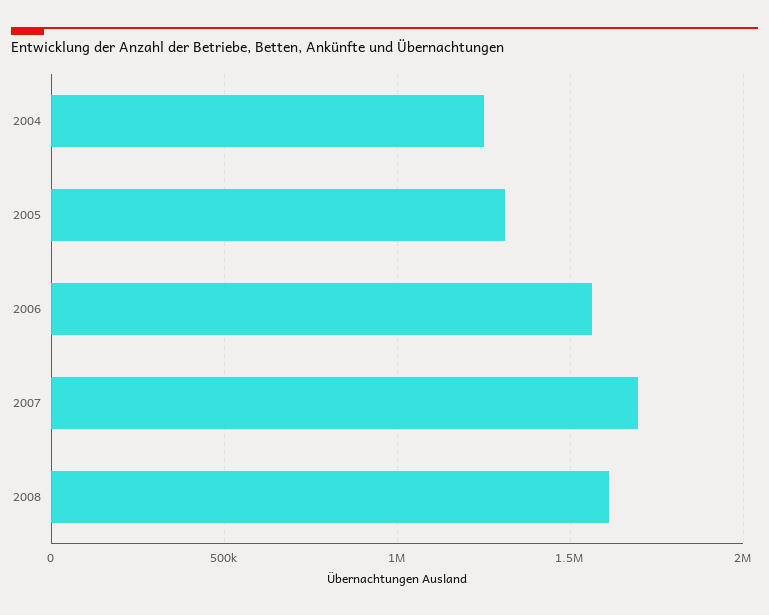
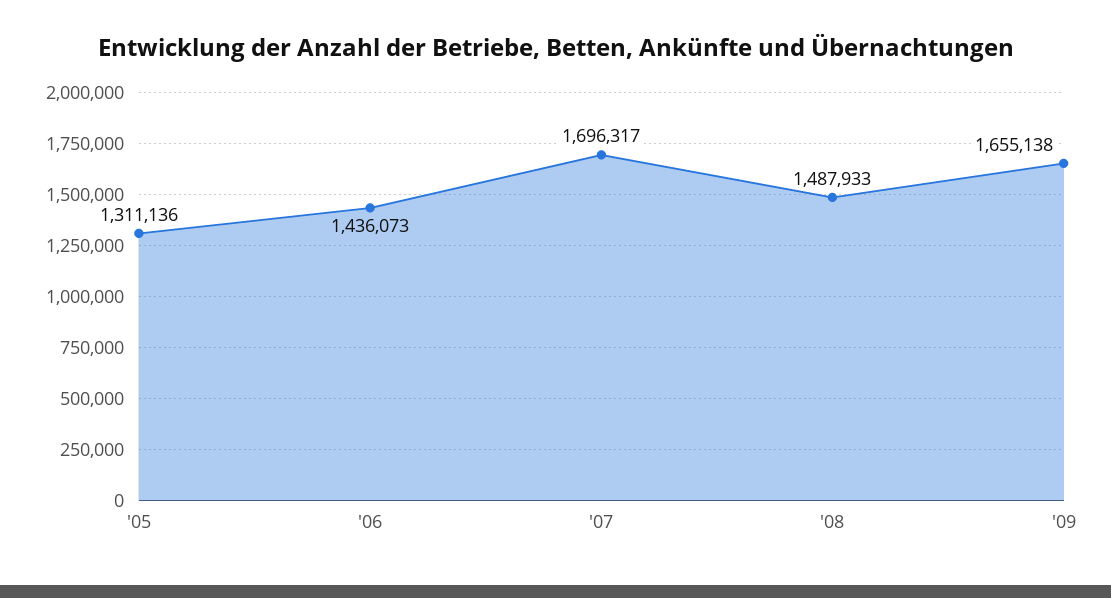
2004: 1250000 -> none
2006: 1550000 -> 1436073
2008: 1600000 -> 1487933
'09: none -> 1655138

